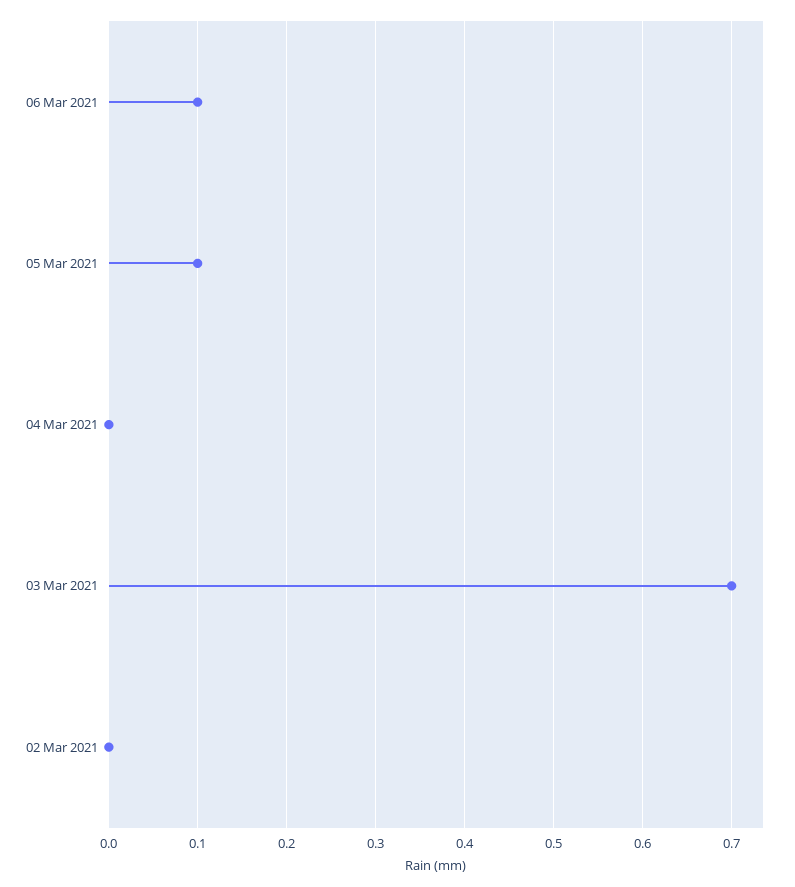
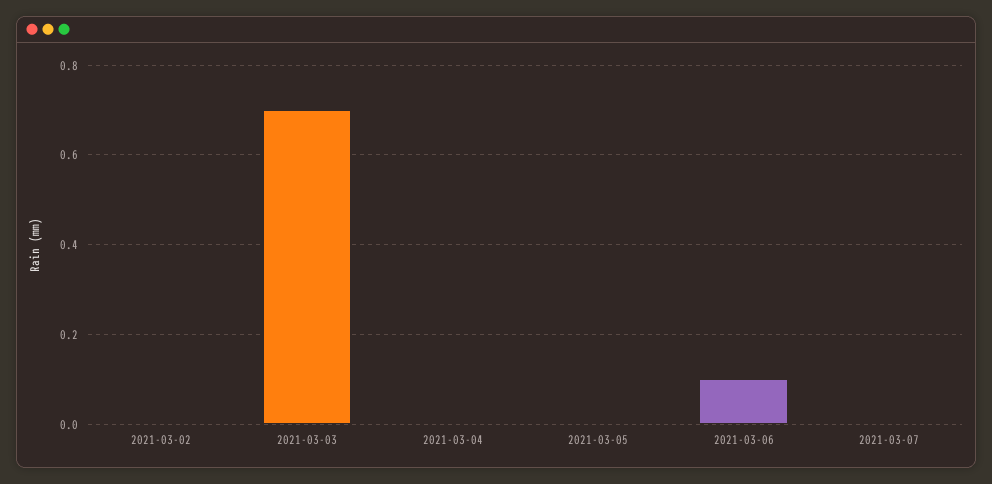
05 Mar 2021: 0.1 -> 0
2021-03-07: none -> 0

